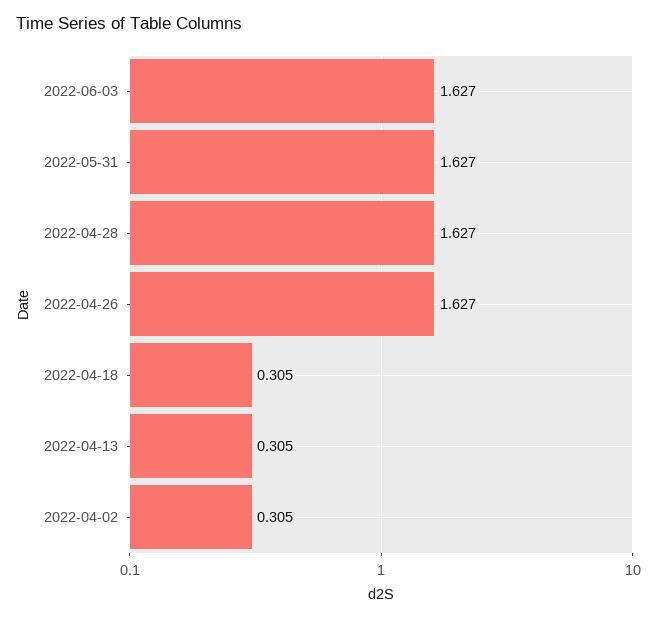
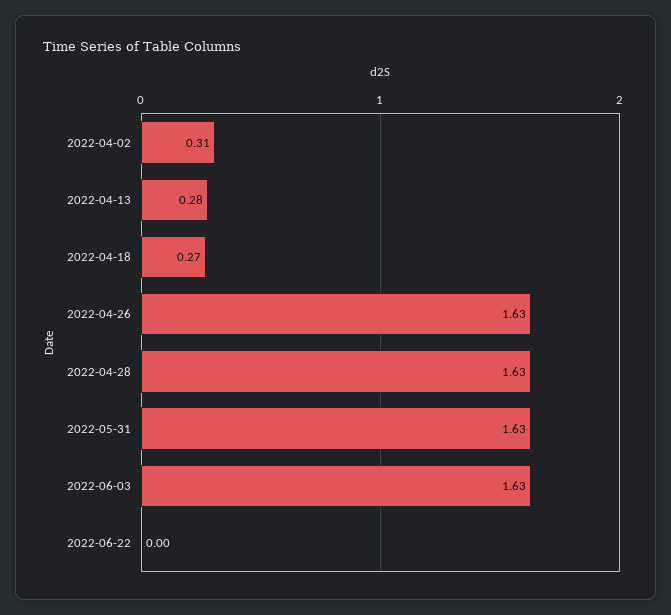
2022-04-18: 0.305 -> 0.27
2022-04-13: 0.305 -> 0.28
2022-06-22: none -> 0

